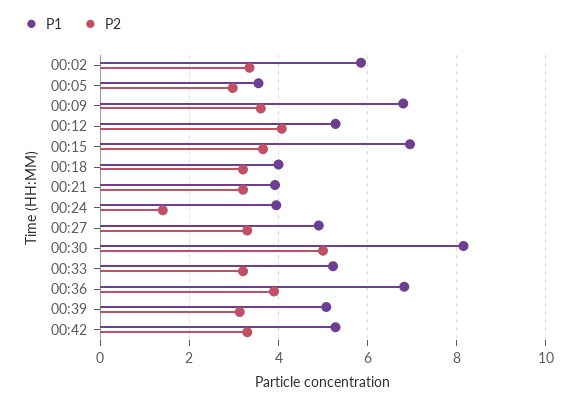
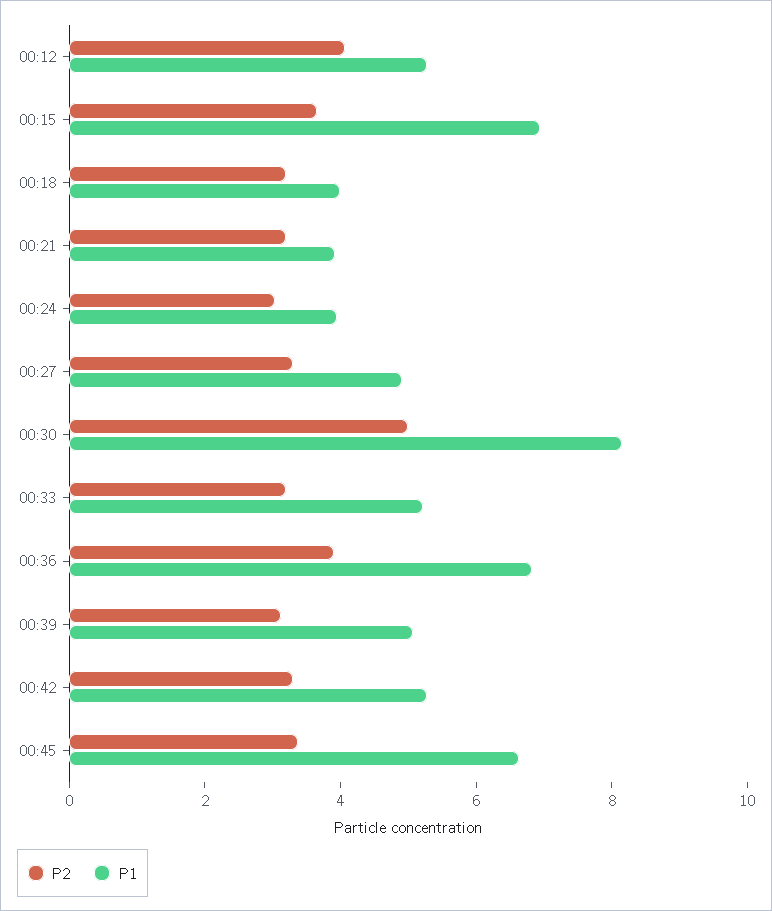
P1, 00:02: 5.8 -> none
P2, 00:02: 3.4 -> none
P1, 00:05: 3.6 -> none
P2, 00:05: 3 -> none
P1, 00:09: 6.8 -> none
P2, 00:09: 3.6 -> none
P2, 00:24: 1.4 -> 3
P2, 00:45: none -> 3.5
P1, 00:45: none -> 6.5

